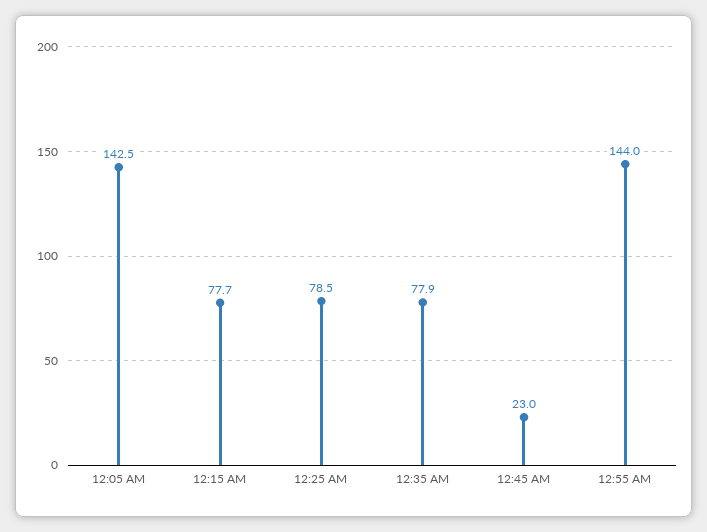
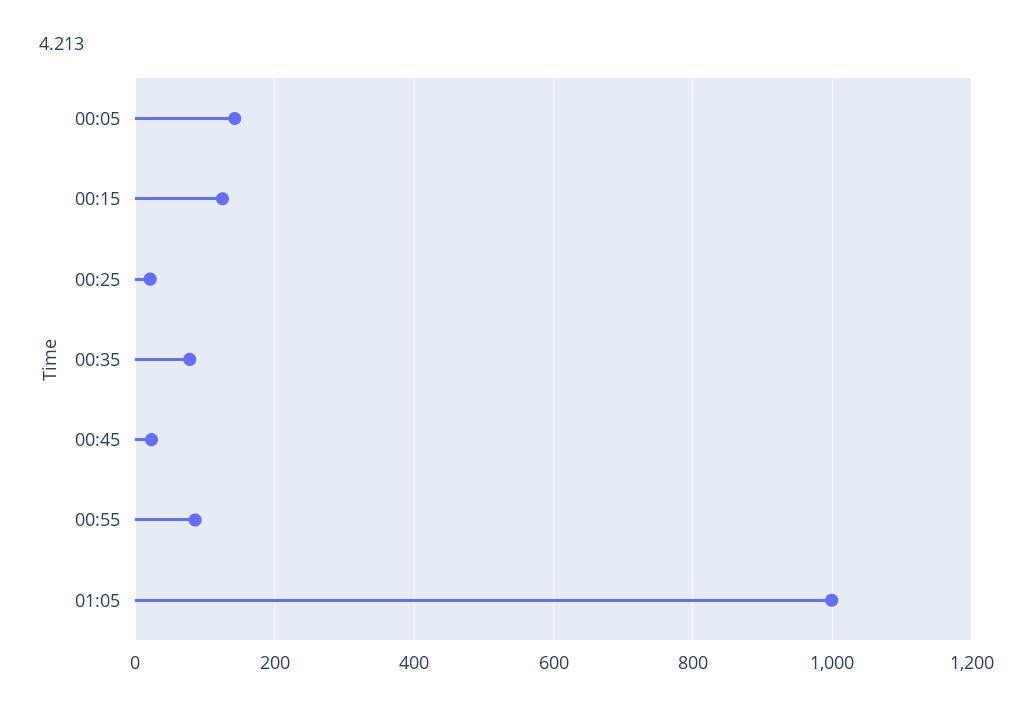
12:15 AM: 77.7 -> 120
12:25 AM: 78.5 -> 20
12:55 AM: 144 -> 80
01:05: none -> 1000

